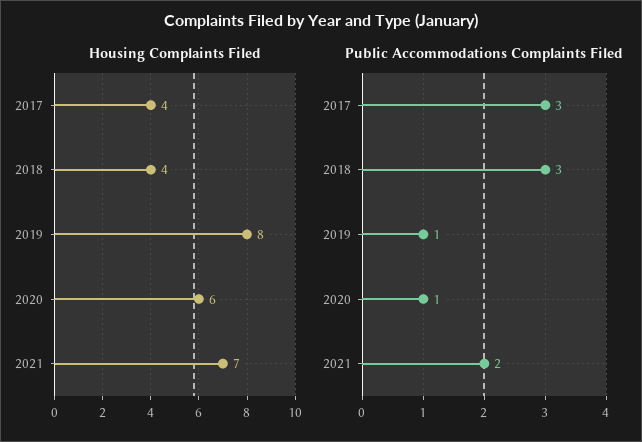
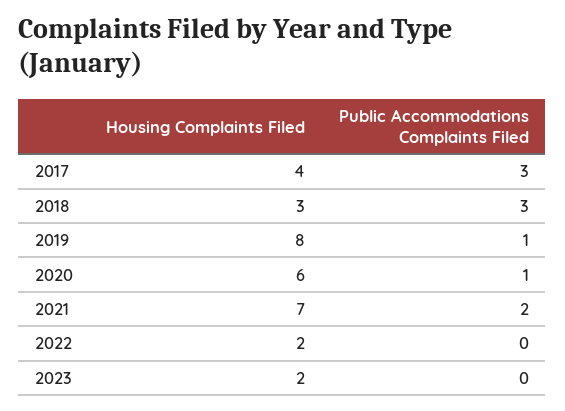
Housing Complaints Filed, 2018: 4 -> 3
Housing Complaints Filed, 2022: none -> 2
Public Accommodations Complaints Filed, 2022: none -> 0
Housing Complaints Filed, 2023: none -> 2
Public Accommodations Complaints Filed, 2023: none -> 0

